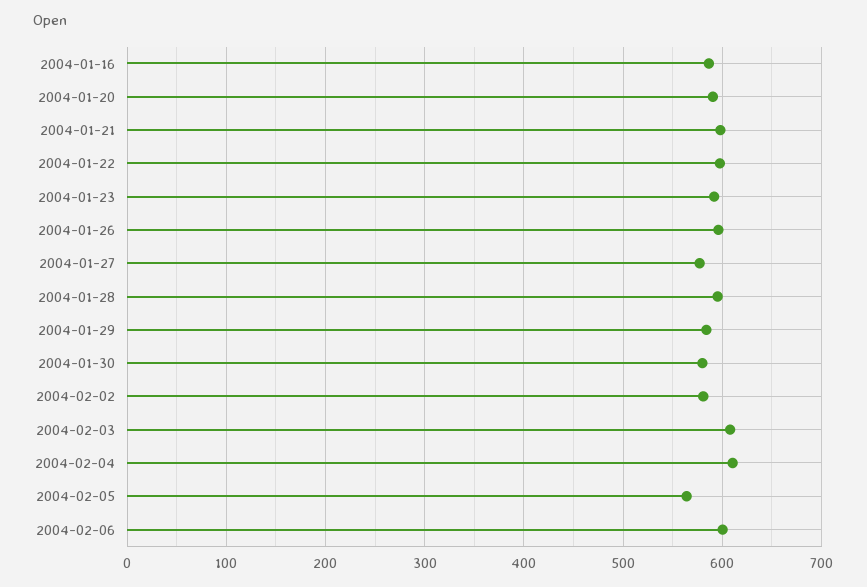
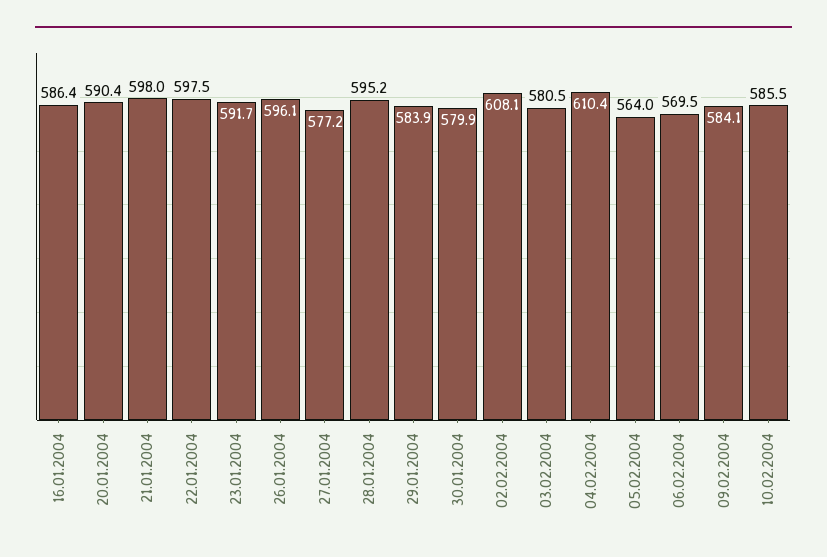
2004-02-02: 580 -> 608.1
2004-02-03: 610 -> 580.5
2004-02-06: 600 -> 569.5
09.02.2004: none -> 584.1
10.02.2004: none -> 585.5

